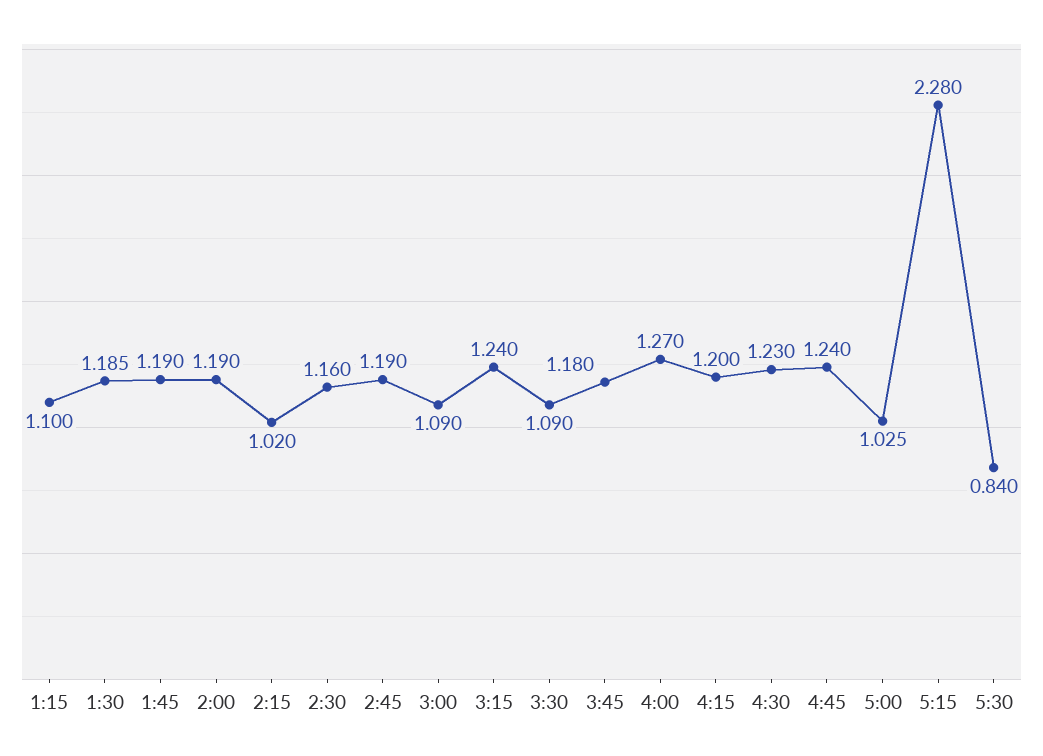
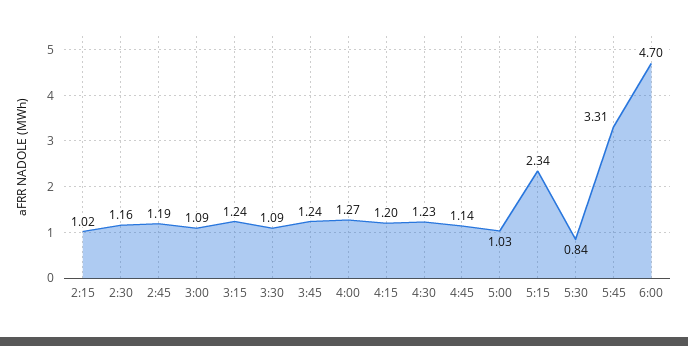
1:15: 1.1 -> none
1:30: 1.185 -> none
1:45: 1.19 -> none
2:00: 1.19 -> none
3:45: 1.18 -> 1.24
4:45: 1.24 -> 1.14
5:15: 2.28 -> 2.34
5:45: none -> 3.31
6:00: none -> 4.7

